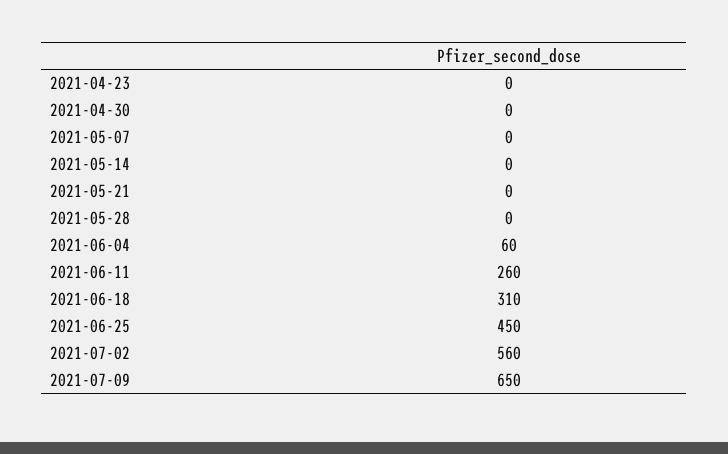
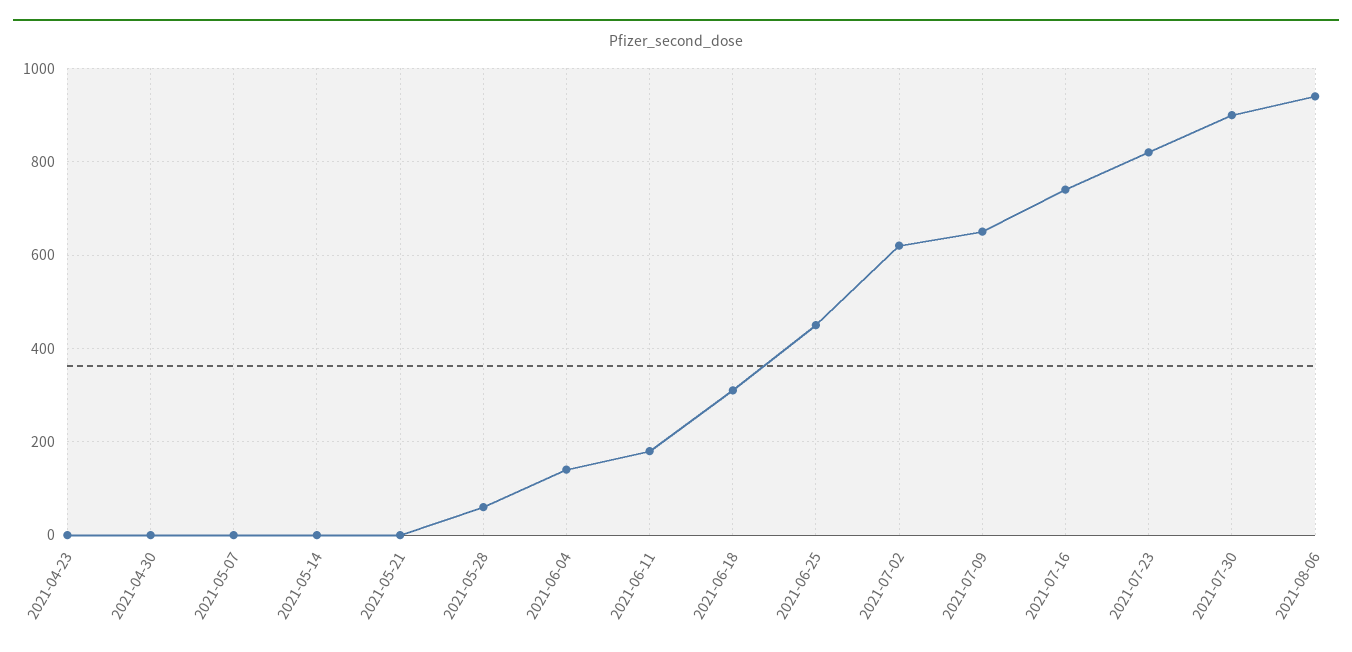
2021-05-28: 0 -> 60
2021-06-04: 60 -> 140
2021-06-11: 260 -> 180
2021-07-02: 560 -> 620
2021-07-16: none -> 740
2021-07-23: none -> 820
2021-07-30: none -> 900
2021-08-06: none -> 940

